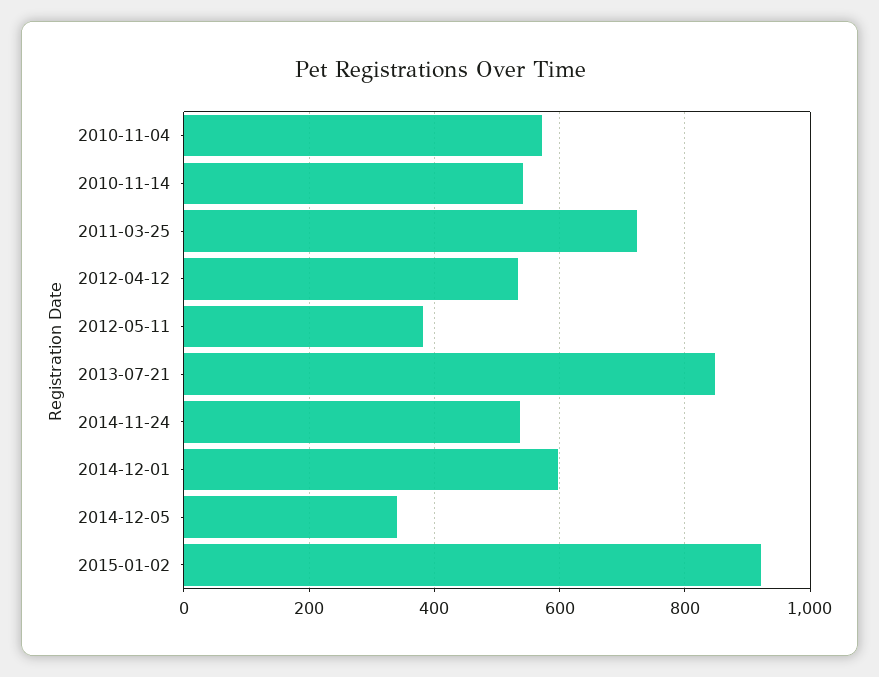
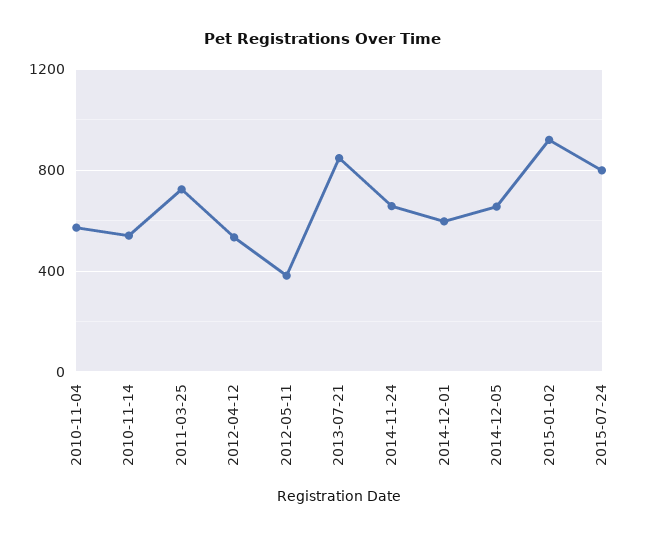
2014-11-24: 540 -> 650
2014-12-05: 340 -> 650
2015-07-24: none -> 800

